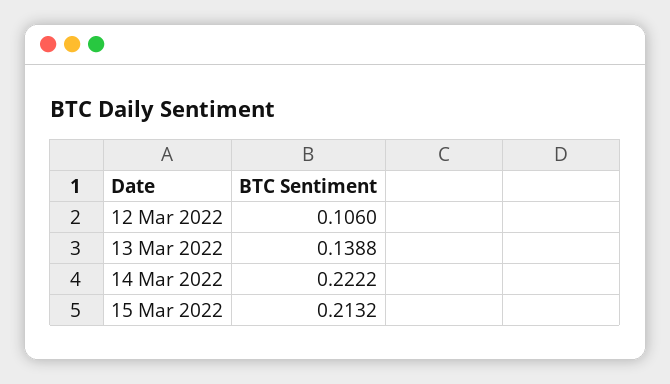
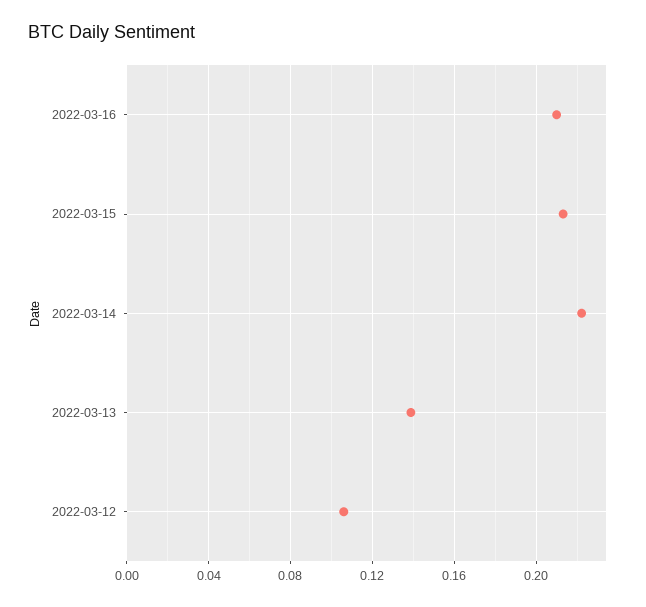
2022-03-16: none -> 0.21

